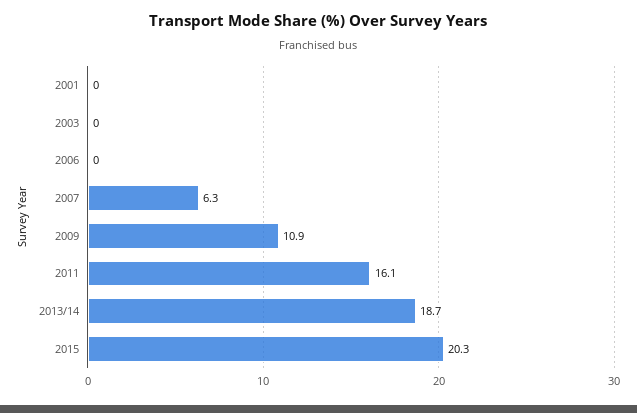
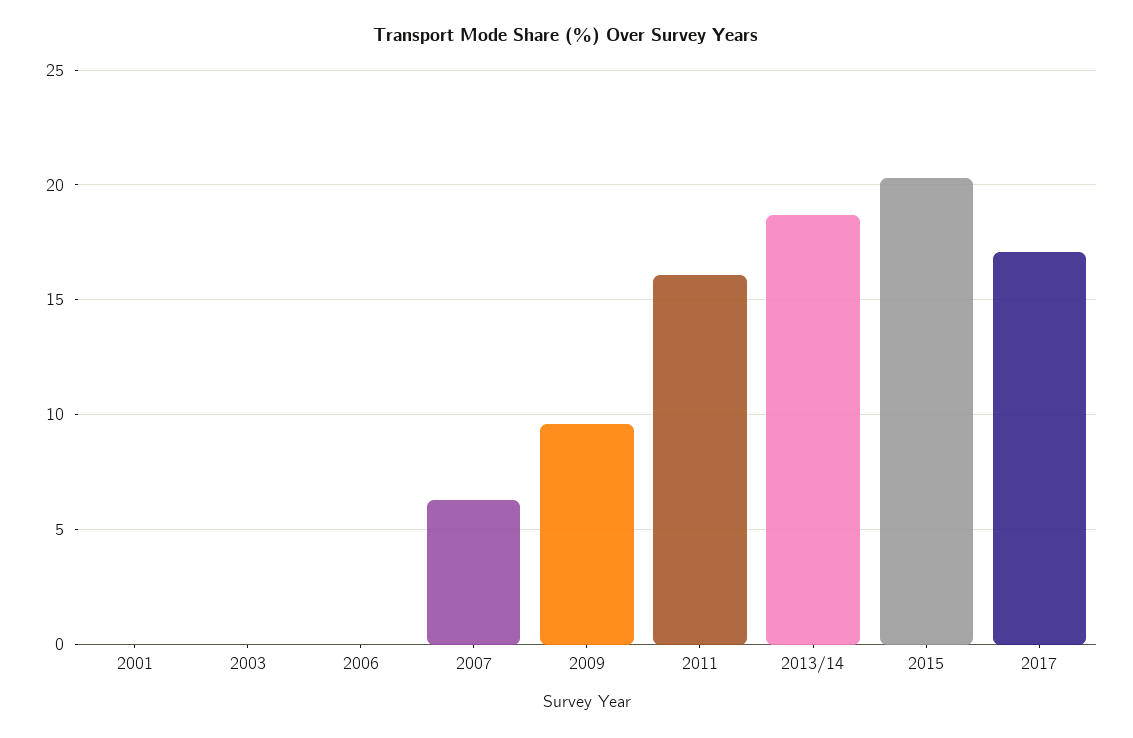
2009: 10.9 -> 9.5
2017: none -> 17

